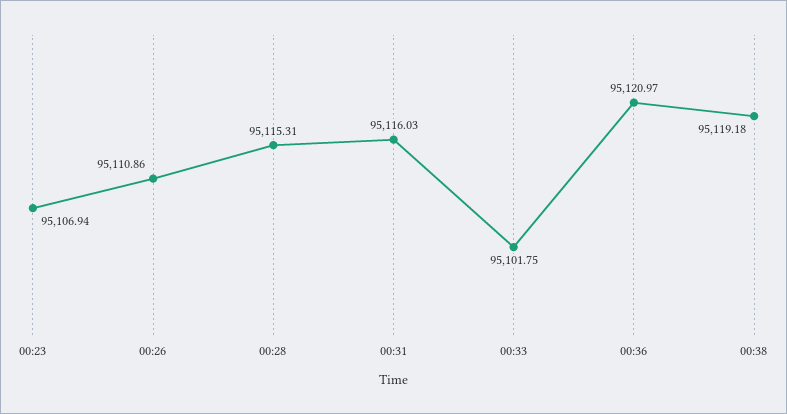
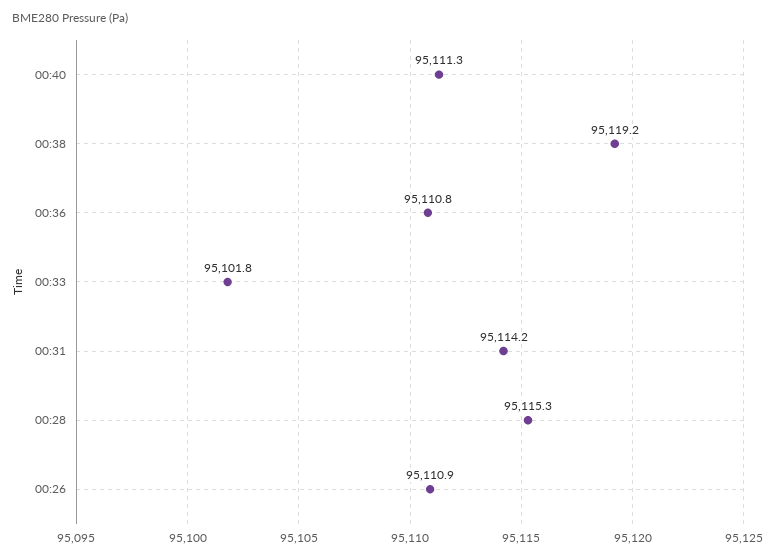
00:23: 95106.94 -> none
00:31: 95116.03 -> 95114.2
00:36: 95120.97 -> 95110.8
00:40: none -> 95111.3

